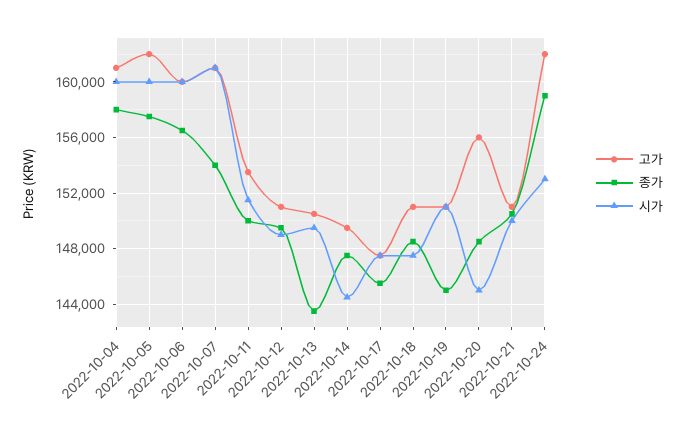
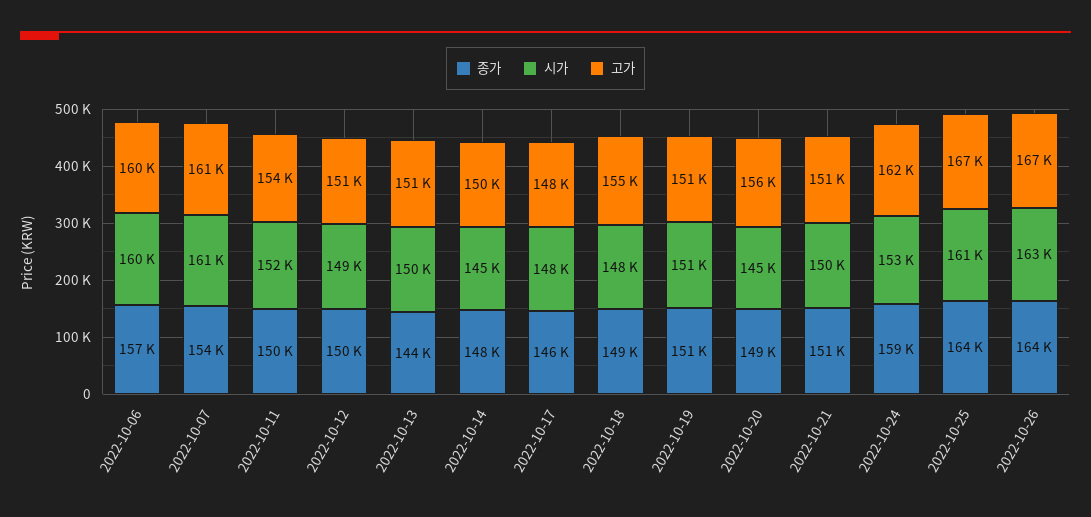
고가, 2022-10-04: 161000 -> none
종가, 2022-10-04: 158000 -> none
시가, 2022-10-04: 160000 -> none
고가, 2022-10-05: 162000 -> none
종가, 2022-10-05: 157500 -> none
시가, 2022-10-05: 160000 -> none
고가, 2022-10-18: 151000 -> 155000
종가, 2022-10-19: 145000 -> 151000
종가, 2022-10-25: none -> 164000
시가, 2022-10-25: none -> 161000
고가, 2022-10-25: none -> 167000
종가, 2022-10-26: none -> 164000
시가, 2022-10-26: none -> 163000
고가, 2022-10-26: none -> 167000

